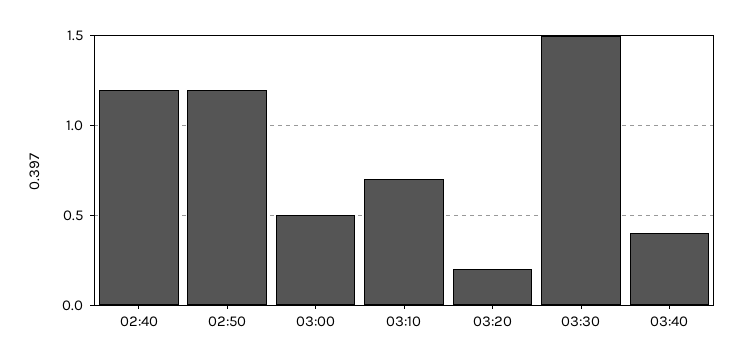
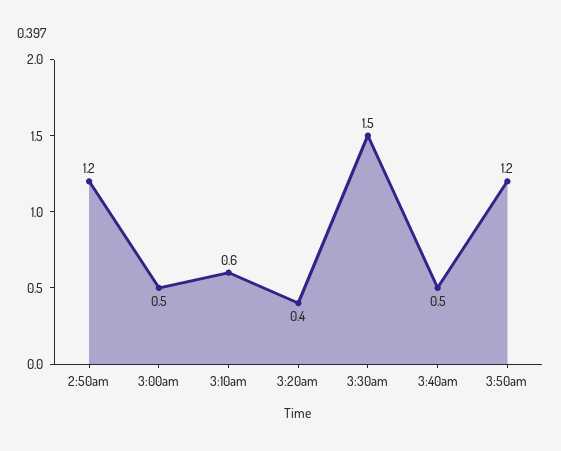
02:40: 1.2 -> none
03:10: 0.7 -> 0.6
03:20: 0.2 -> 0.4
03:40: 0.4 -> 0.5
3:50am: none -> 1.2

